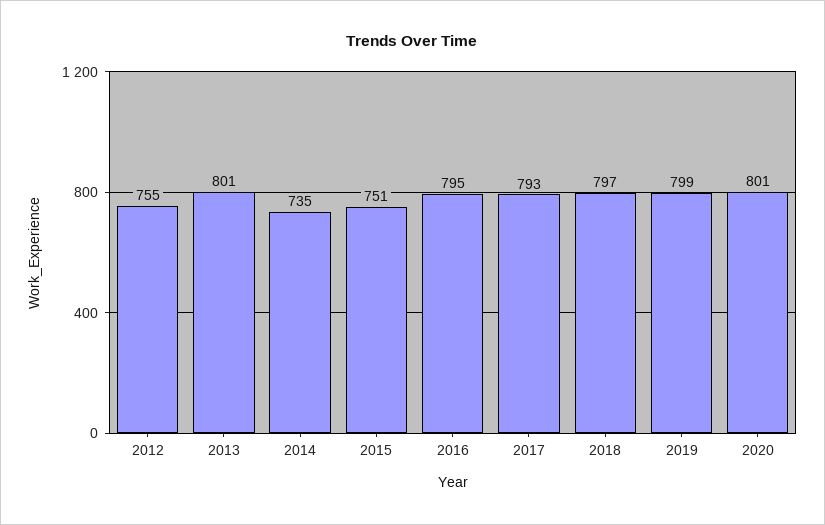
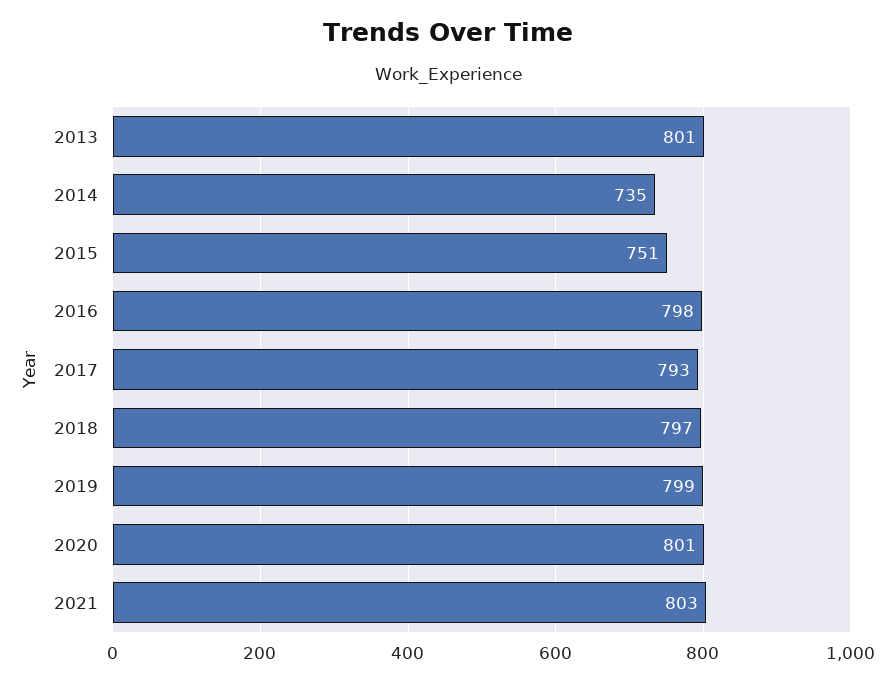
2012: 755 -> none
2016: 795 -> 798
2021: none -> 803

